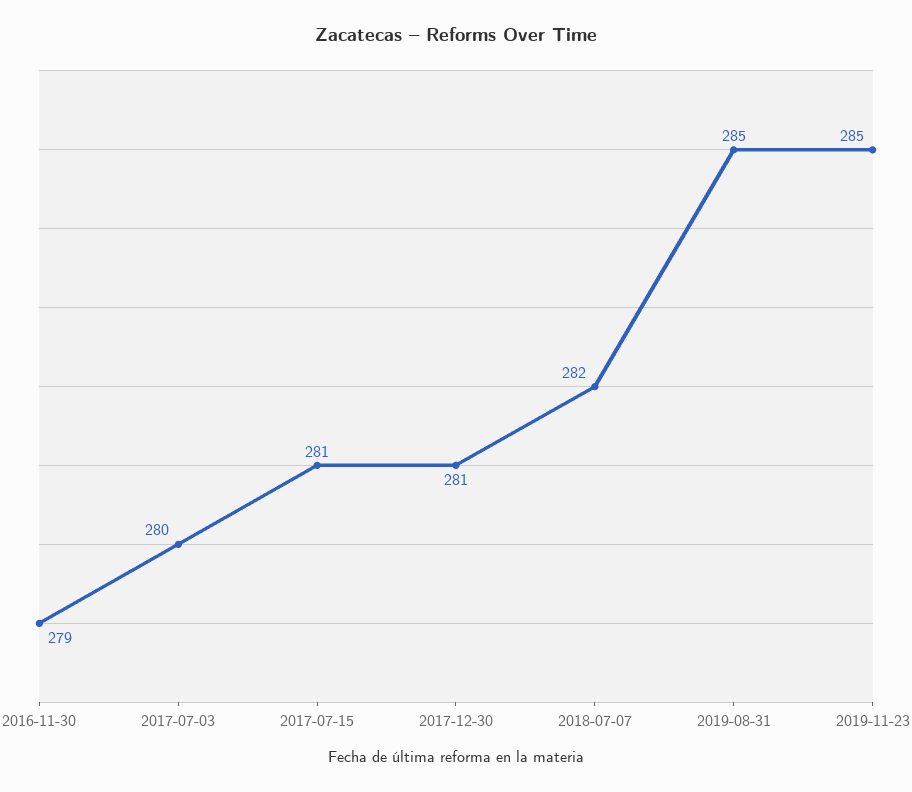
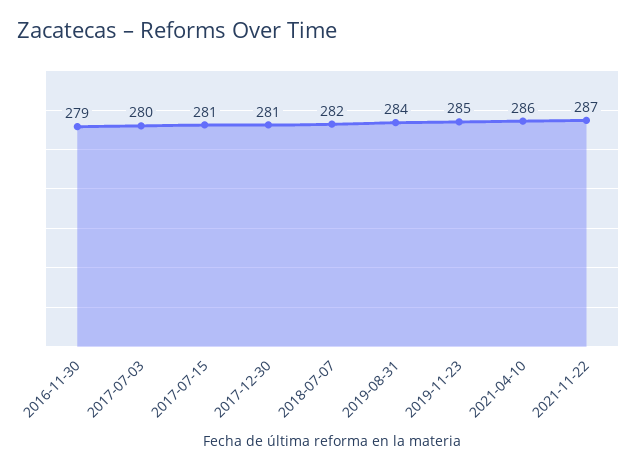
2019-08-31: 285 -> 284
2021-04-10: none -> 286
2021-11-22: none -> 287

